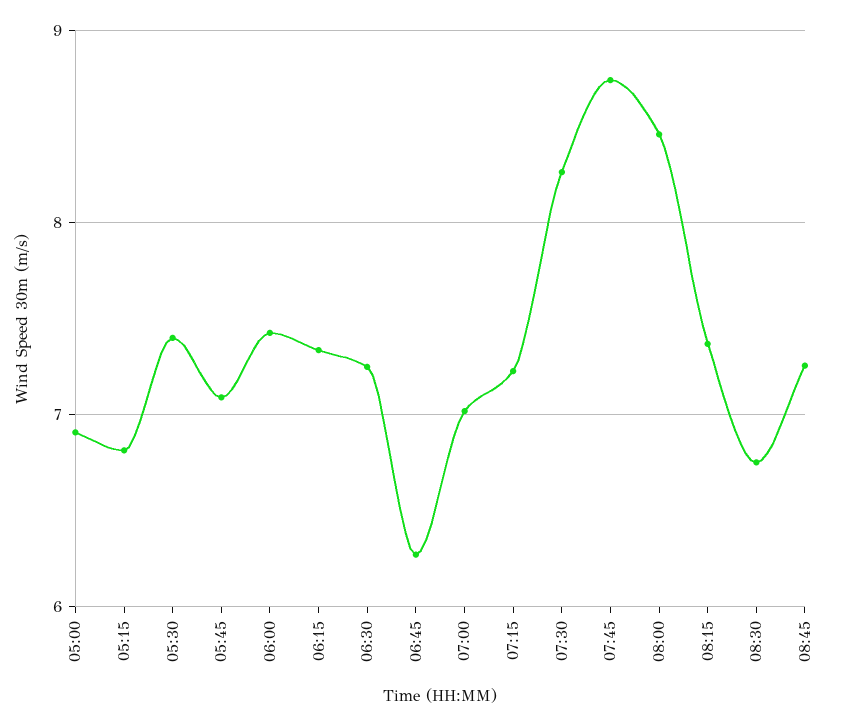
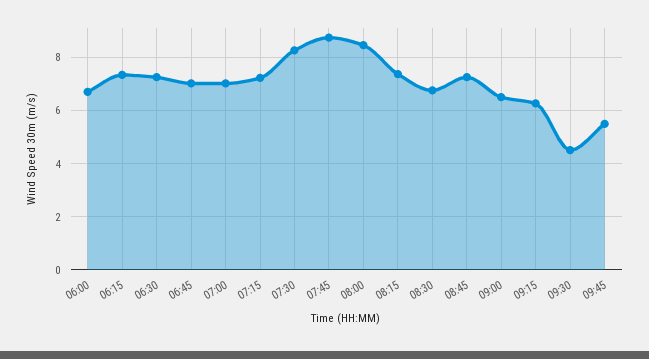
05:00: 6.9 -> none
05:15: 6.8 -> none
05:30: 7.4 -> none
05:45: 7.1 -> none
06:00: 7.4 -> 6.75
06:45: 6.3 -> 7
09:00: none -> 6.5
09:15: none -> 6.25
09:30: none -> 4.5
09:45: none -> 5.5

